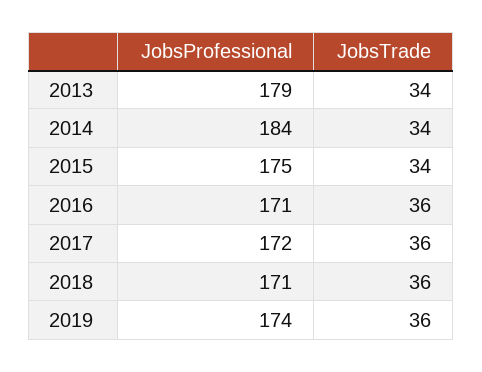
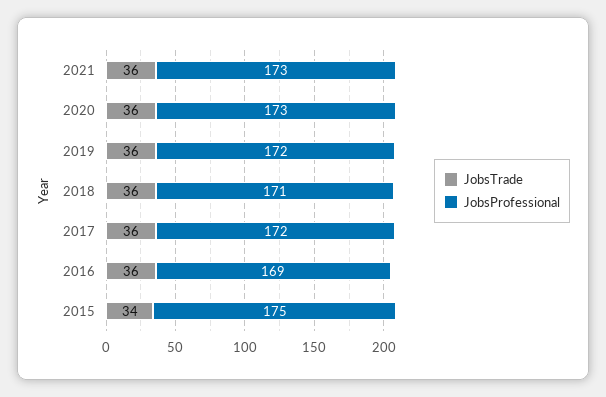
JobsProfessional, 2013: 179 -> none
JobsTrade, 2013: 34 -> none
JobsProfessional, 2014: 184 -> none
JobsTrade, 2014: 34 -> none
JobsProfessional, 2016: 171 -> 169
JobsProfessional, 2019: 174 -> 172
JobsTrade, 2021: none -> 36
JobsProfessional, 2021: none -> 173
JobsTrade, 2020: none -> 36
JobsProfessional, 2020: none -> 173

